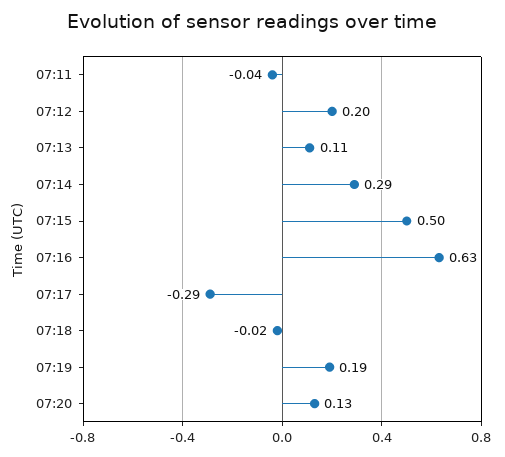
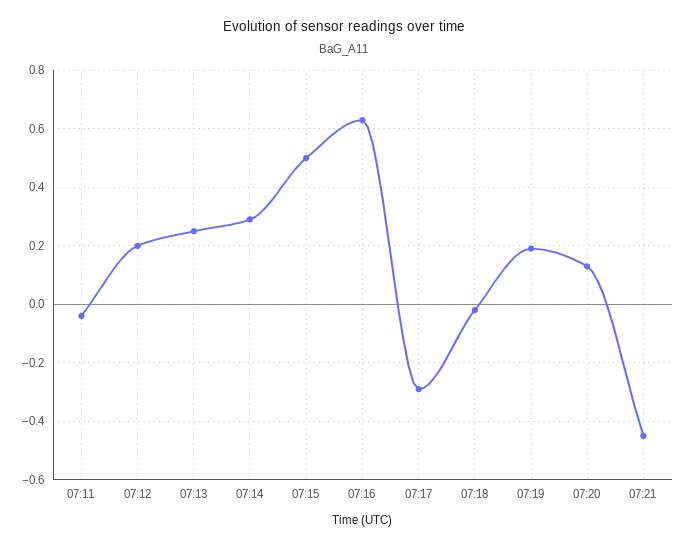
07:13: 0.11 -> 0.25
07:21: none -> -0.45

